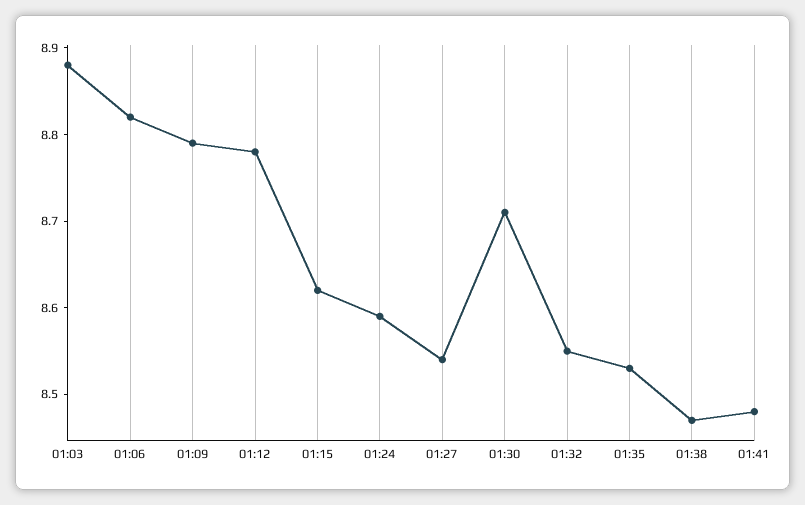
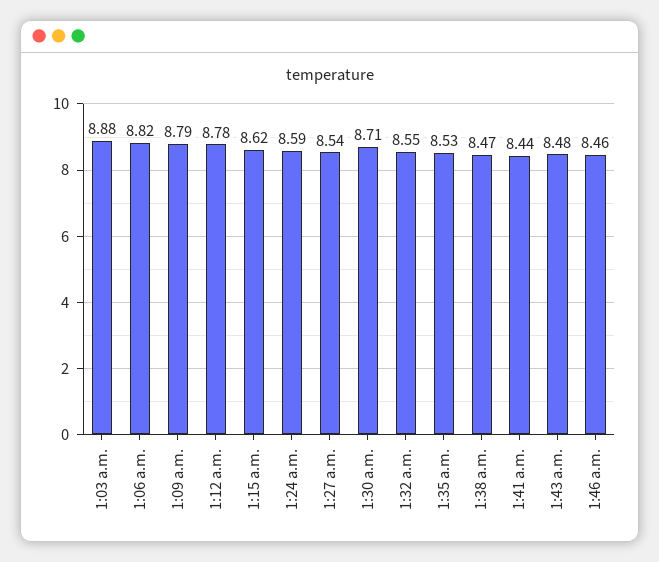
01:41: 8.48 -> 8.44
1:43 a.m.: none -> 8.48
1:46 a.m.: none -> 8.46

